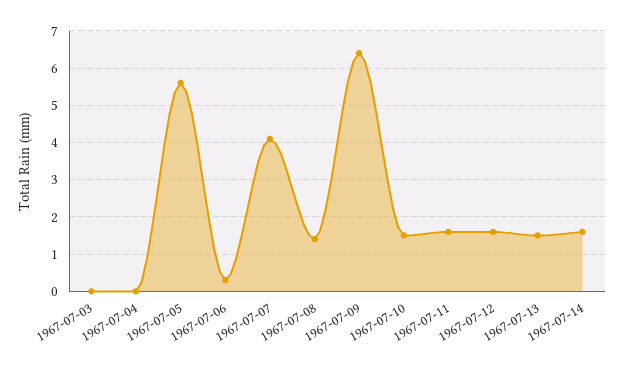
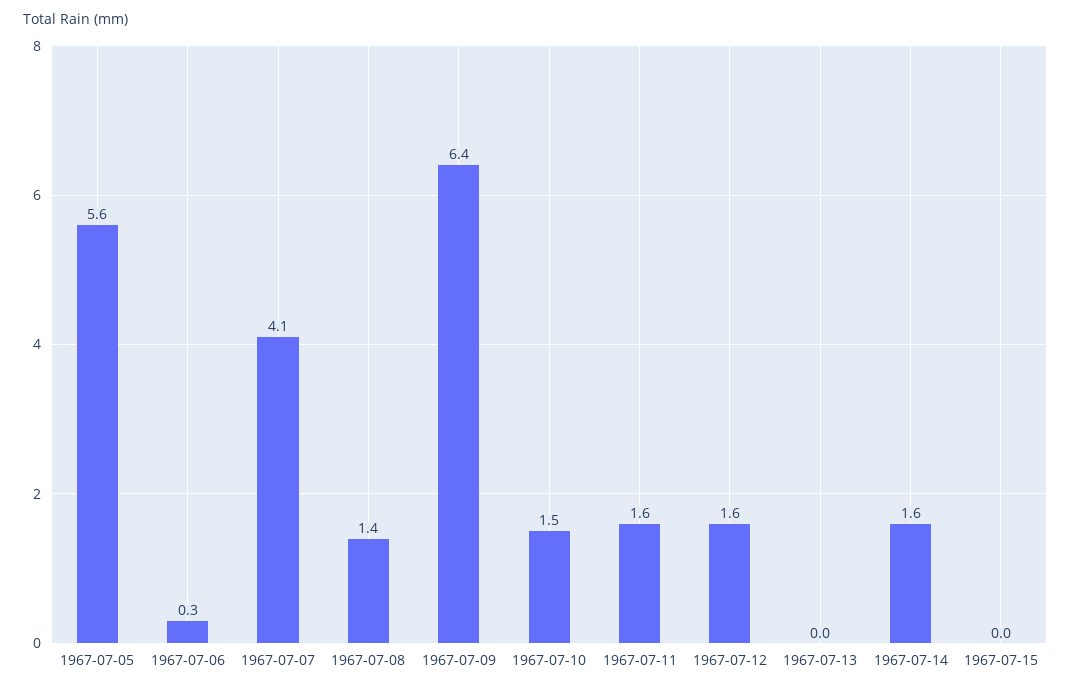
1967-07-03: 0 -> none
1967-07-04: 0 -> none
1967-07-13: 1.5 -> 0
1967-07-15: none -> 0

